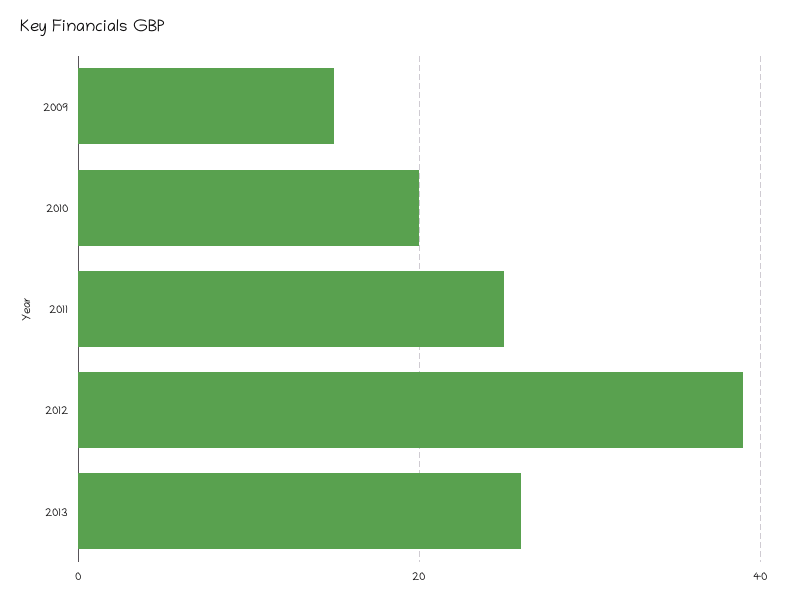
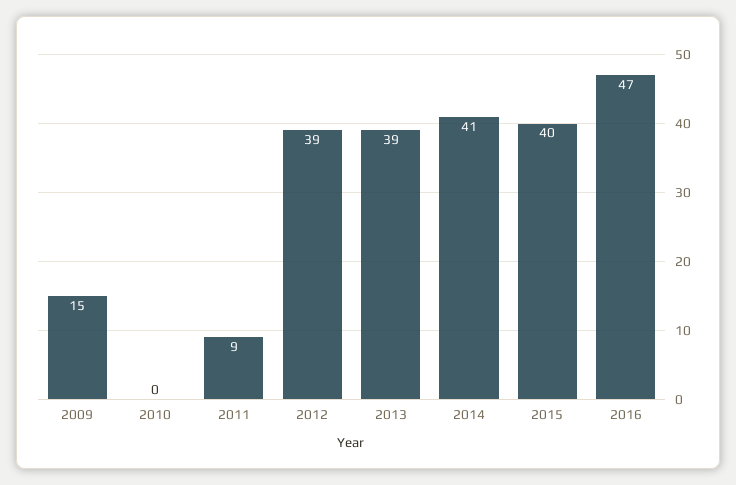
2010: 20 -> 0
2011: 25 -> 9
2013: 25 -> 39
2014: none -> 41
2015: none -> 40
2016: none -> 47

